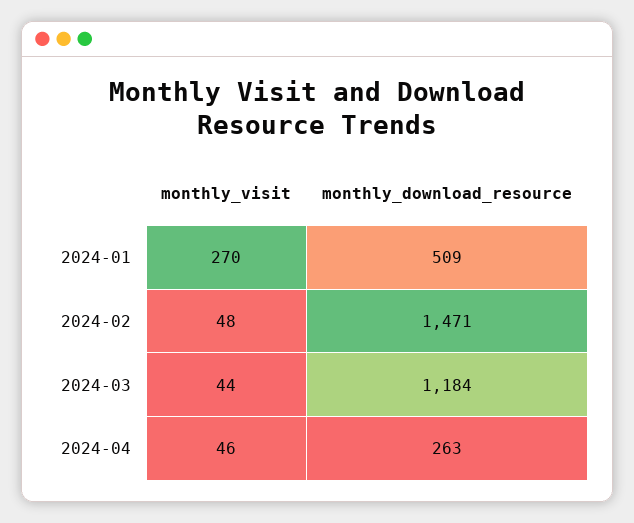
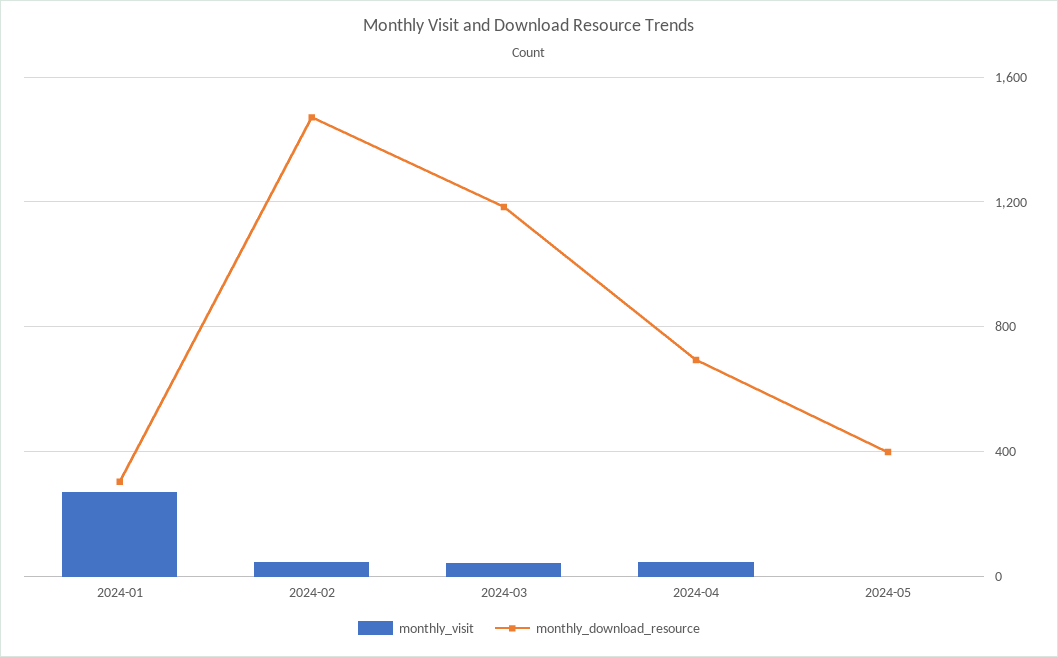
monthly_download_resource, 2024-01: 509 -> 300
monthly_download_resource, 2024-04: 263 -> 700
monthly_visit, 2024-05: none -> 0
monthly_download_resource, 2024-05: none -> 400

